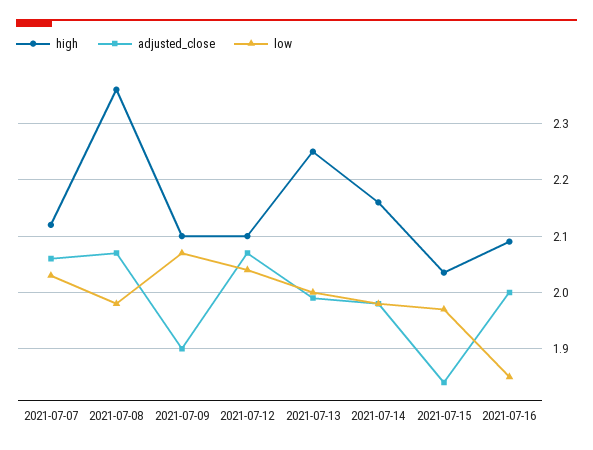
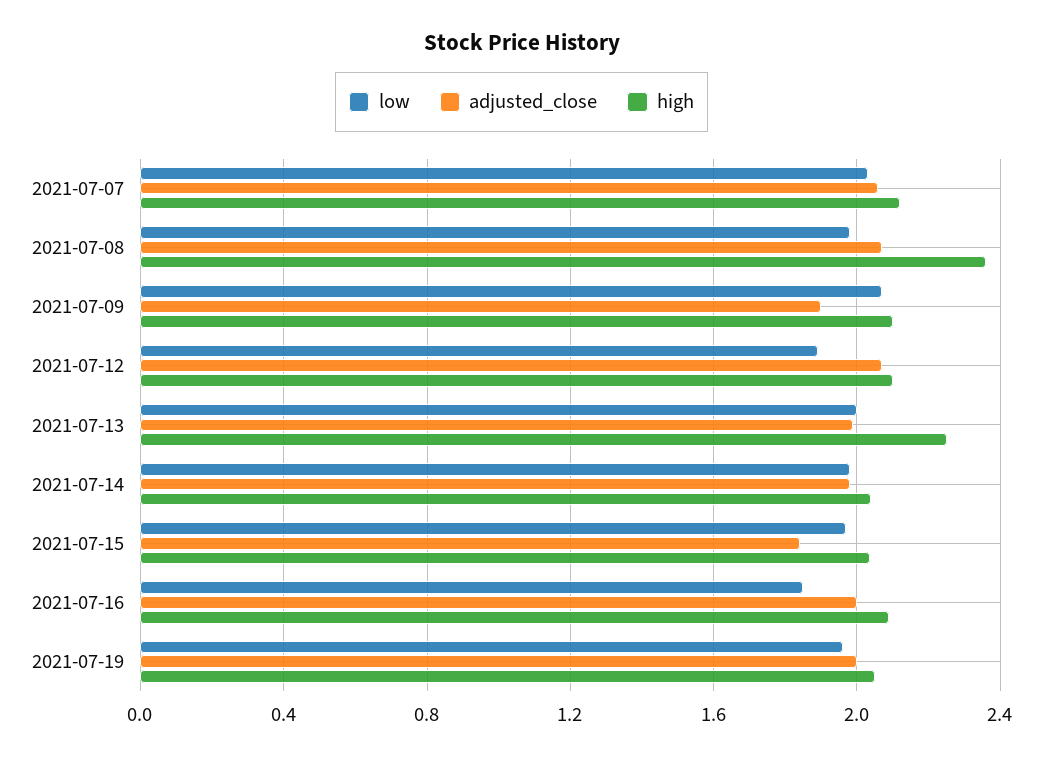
low, 2021-07-12: 2.04 -> 1.9
high, 2021-07-14: 2.16 -> 2.05
low, 2021-07-19: none -> 1.95
adjusted_close, 2021-07-19: none -> 2
high, 2021-07-19: none -> 2.05

